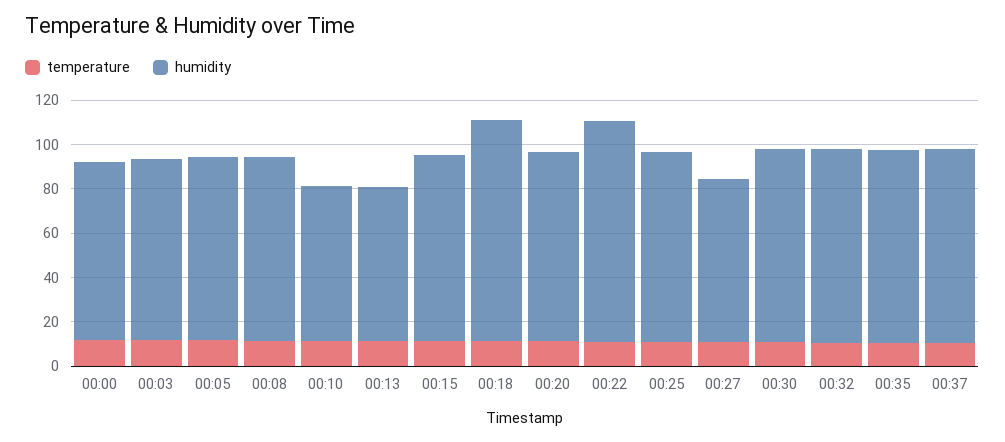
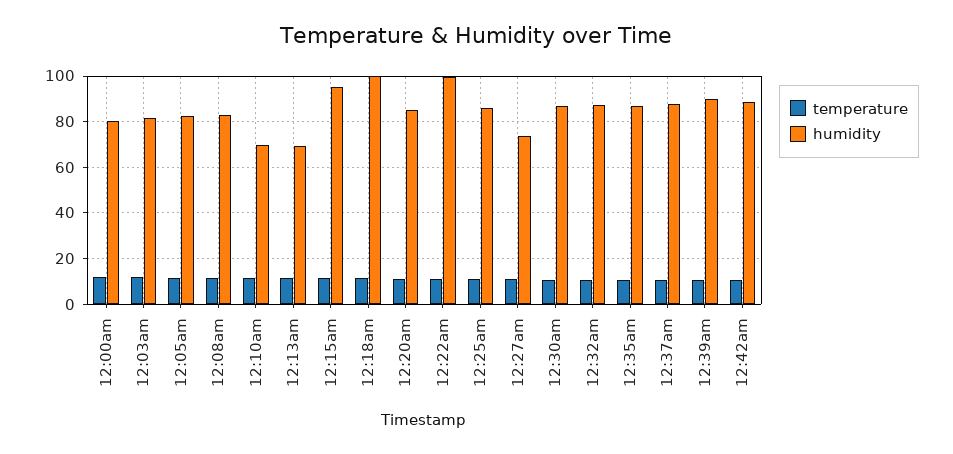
humidity, 00:15: 85 -> 95
temperature, 12:39am: none -> 10
humidity, 12:39am: none -> 90
temperature, 12:42am: none -> 10
humidity, 12:42am: none -> 90

